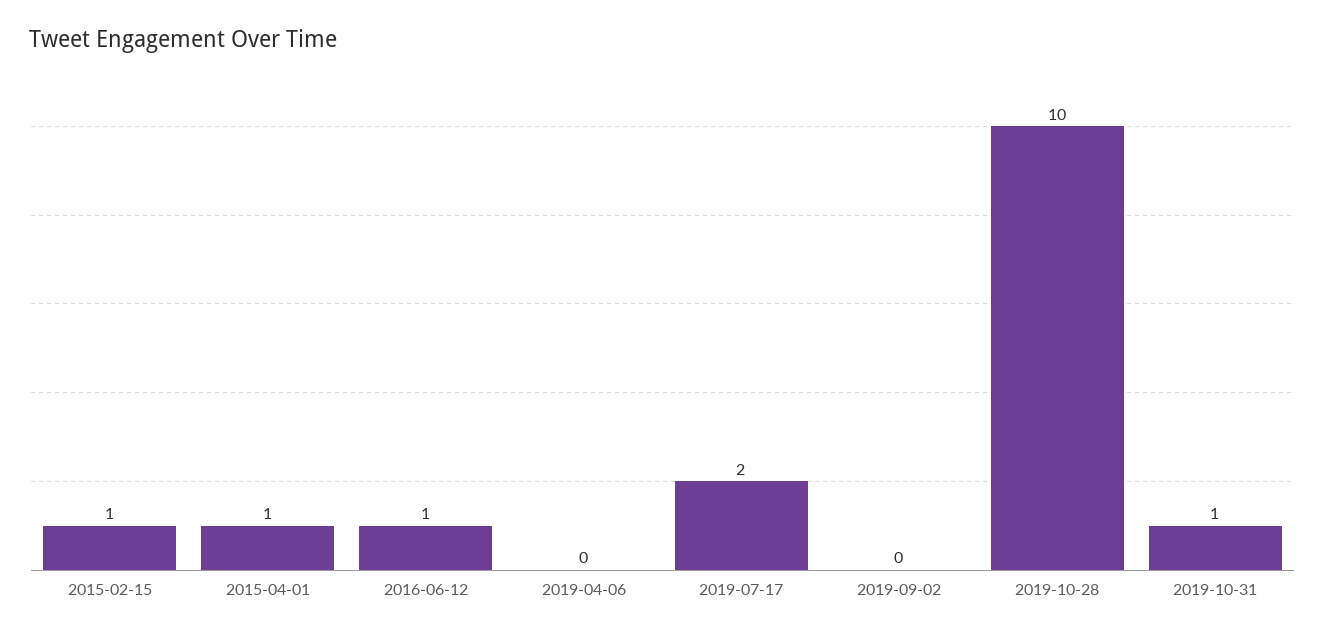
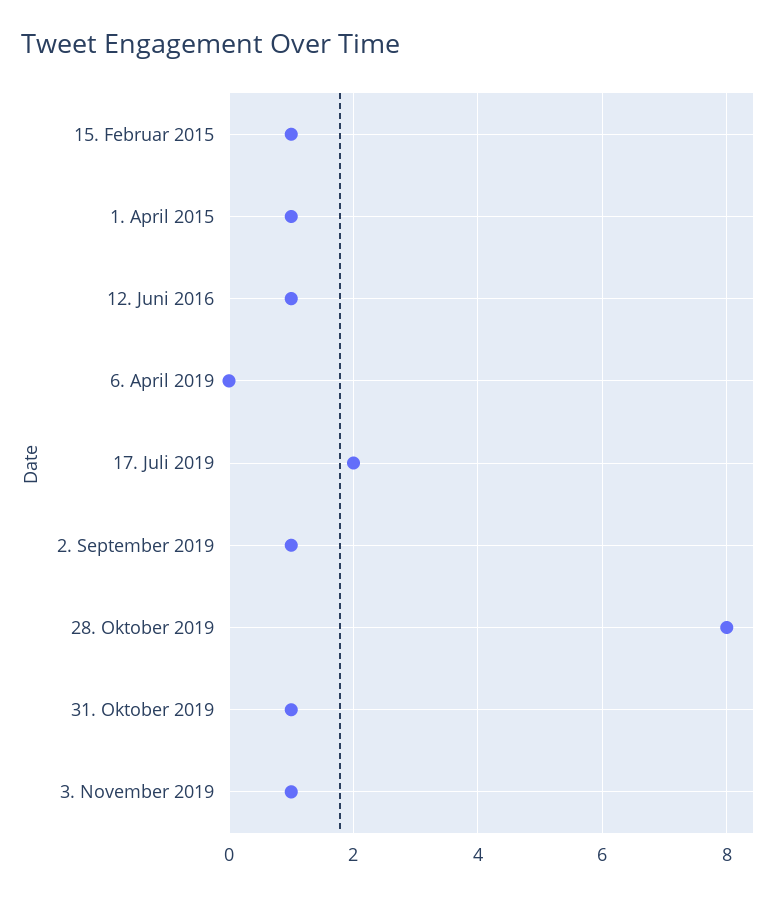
2019-09-02: 0 -> 1
2019-10-28: 10 -> 8
3. November 2019: none -> 1

